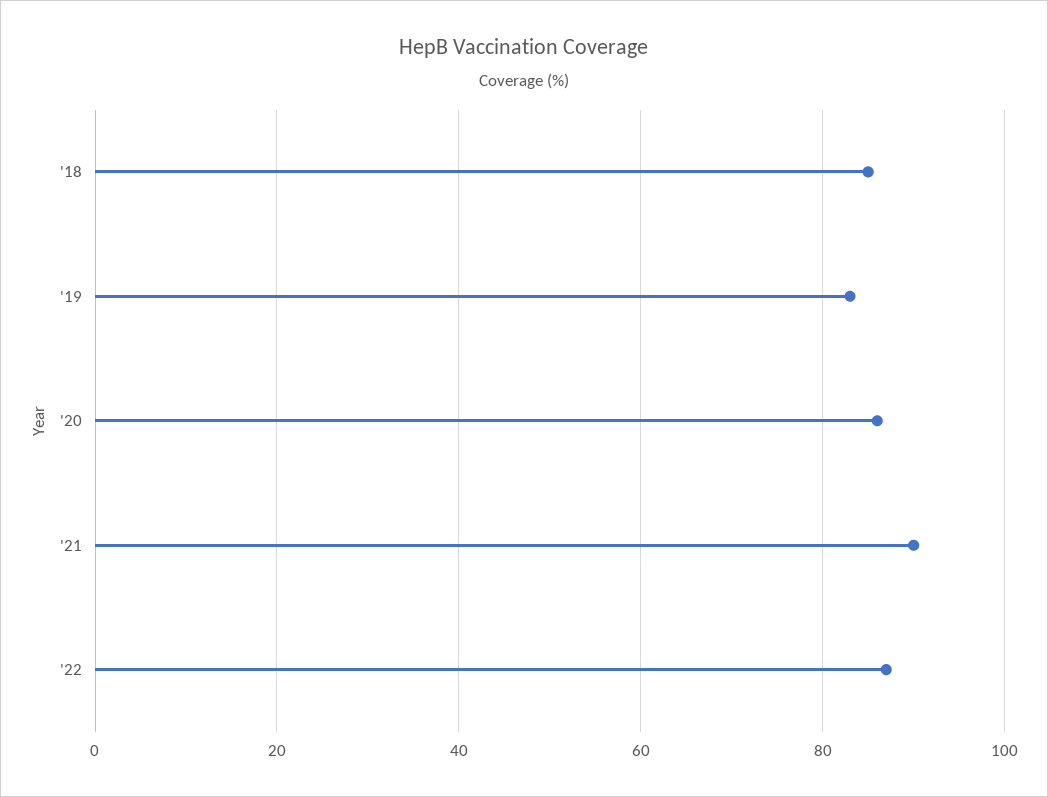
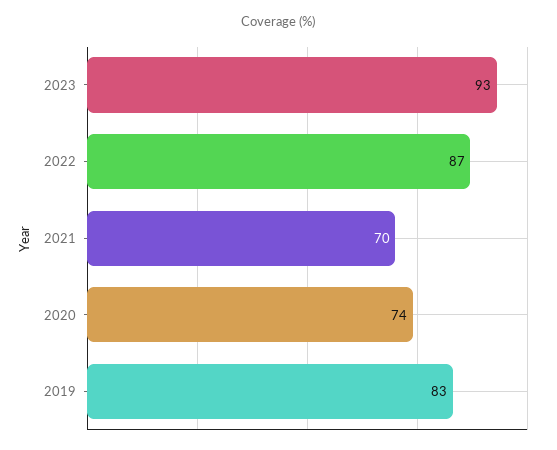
'18: 85 -> none
'20: 85 -> 74
'21: 90 -> 70
2023: none -> 93

